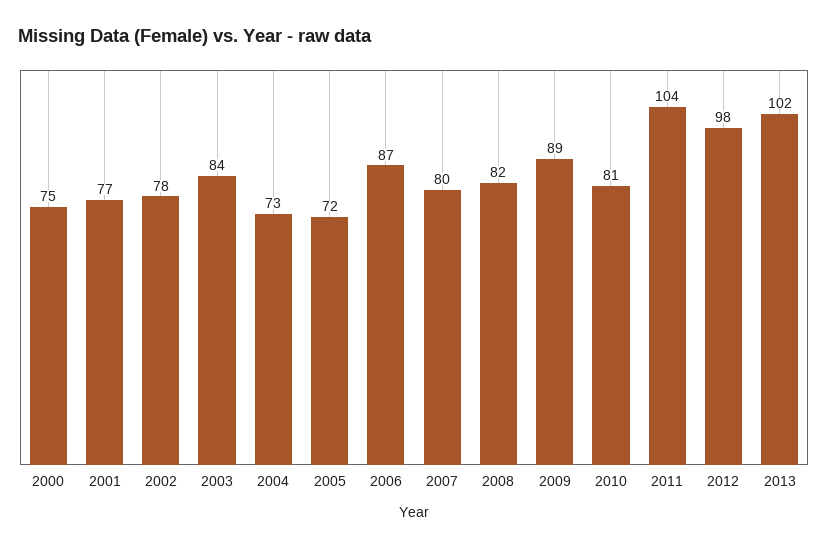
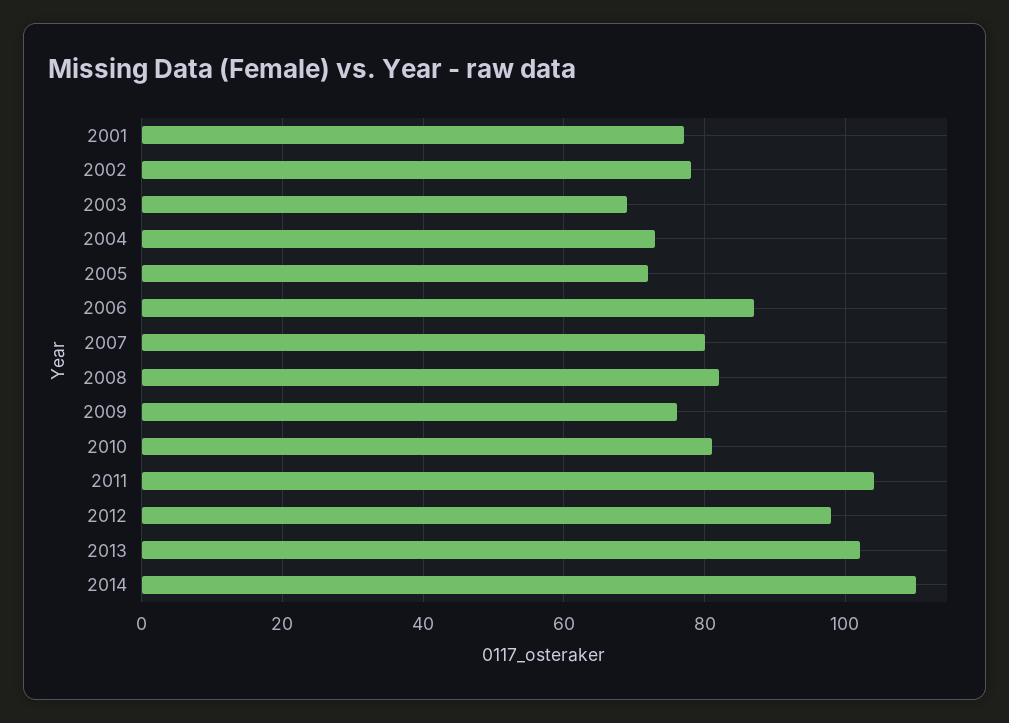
2000: 75 -> none
2003: 84 -> 70
2009: 89 -> 75
2014: none -> 110

